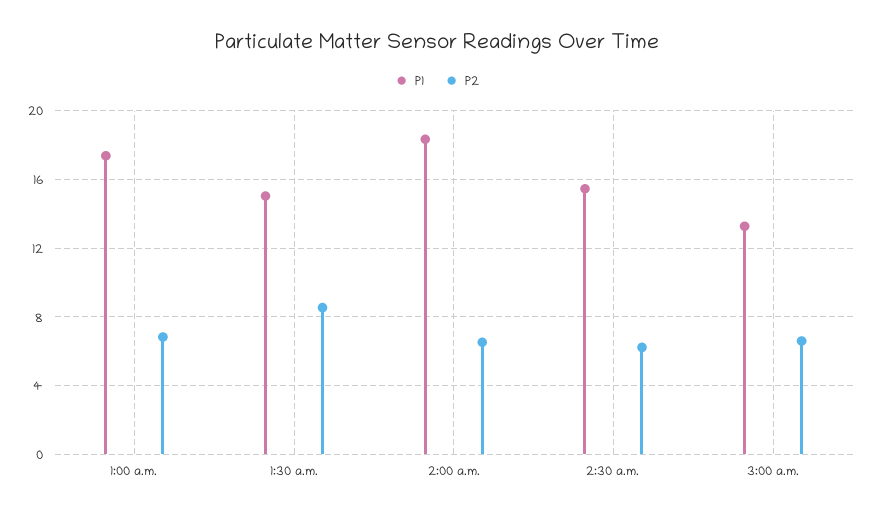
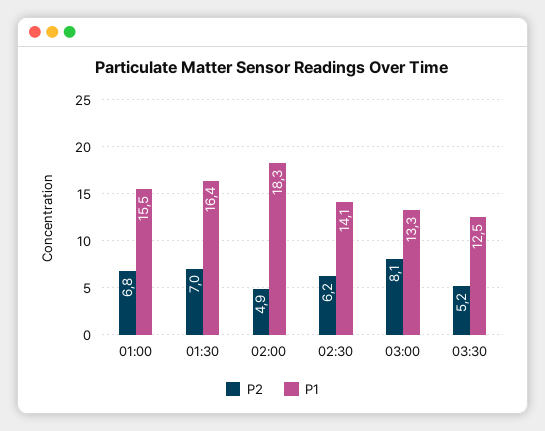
P1, 1:00 a.m.: 17.5 -> 15.5
P1, 1:30 a.m.: 15 -> 16.4
P2, 1:30 a.m.: 8.5 -> 7
P2, 2:00 a.m.: 6.5 -> 4.9
P1, 2:30 a.m.: 15.5 -> 14.1
P2, 3:00 a.m.: 6.5 -> 8.1
P2, 03:30: none -> 5.2
P1, 03:30: none -> 12.5

